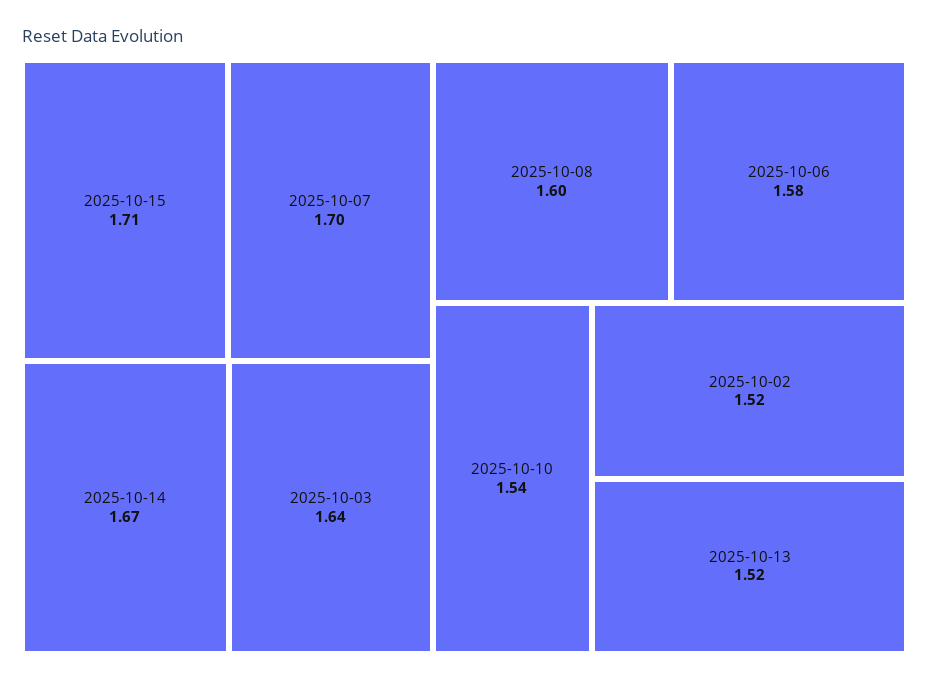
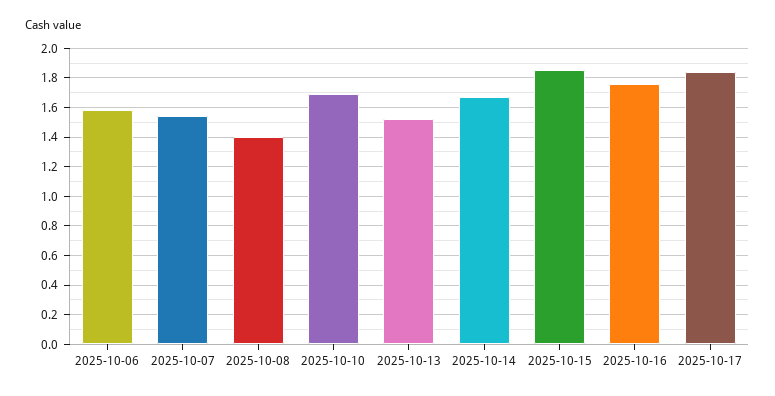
2025-10-15: 1.71 -> 1.85
2025-10-07: 1.7 -> 1.55
2025-10-03: 1.64 -> none
2025-10-08: 1.6 -> 1.4
2025-10-10: 1.54 -> 1.7
2025-10-02: 1.52 -> none
2025-10-16: none -> 1.75
2025-10-17: none -> 1.85

